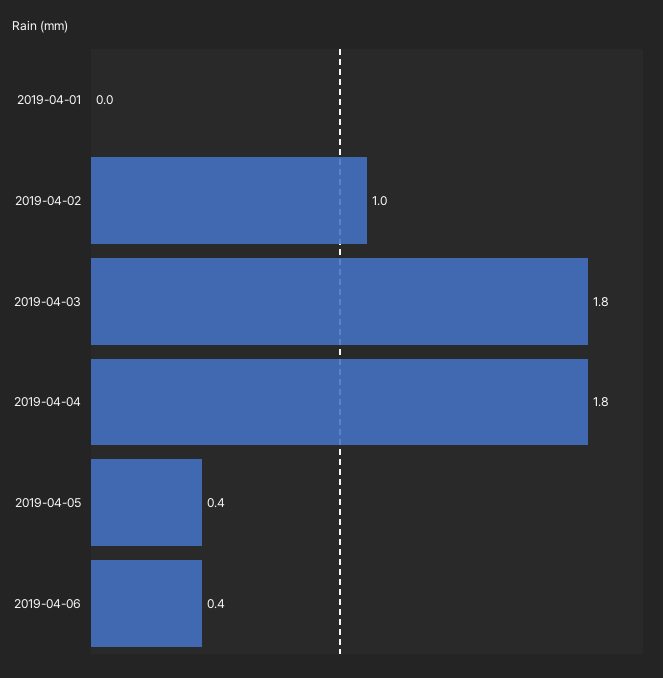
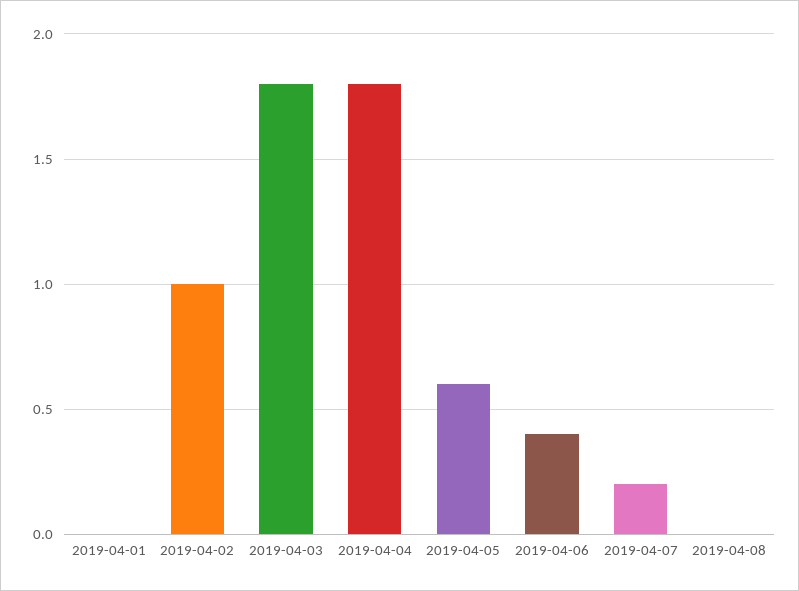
2019-04-05: 0.4 -> 0.6
2019-04-07: none -> 0.2
2019-04-08: none -> 0

